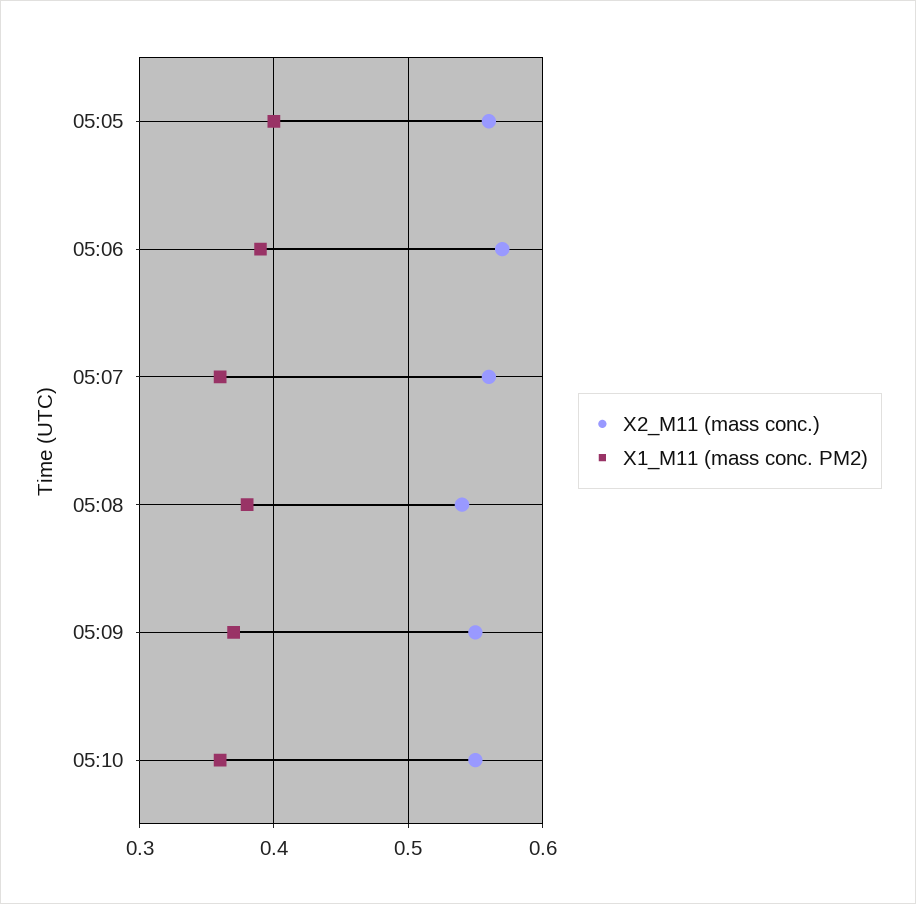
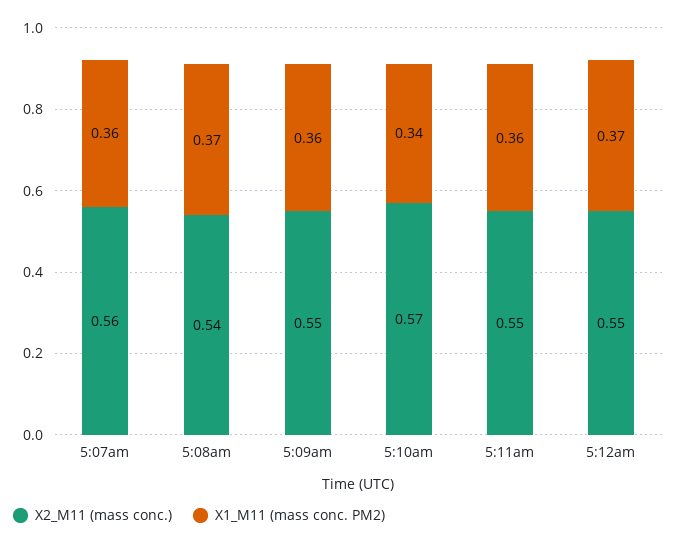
X2_M11 (mass conc.), 05:05: 0.56 -> none
X1_M11 (mass conc. PM2), 05:05: 0.4 -> none
X2_M11 (mass conc.), 05:06: 0.57 -> none
X1_M11 (mass conc. PM2), 05:06: 0.39 -> none
X1_M11 (mass conc. PM2), 05:08: 0.38 -> 0.37
X1_M11 (mass conc. PM2), 05:09: 0.37 -> 0.36
X2_M11 (mass conc.), 05:10: 0.55 -> 0.57
X1_M11 (mass conc. PM2), 05:10: 0.36 -> 0.34
X2_M11 (mass conc.), 5:11am: none -> 0.55
X1_M11 (mass conc. PM2), 5:11am: none -> 0.36
X2_M11 (mass conc.), 5:12am: none -> 0.55
X1_M11 (mass conc. PM2), 5:12am: none -> 0.37

